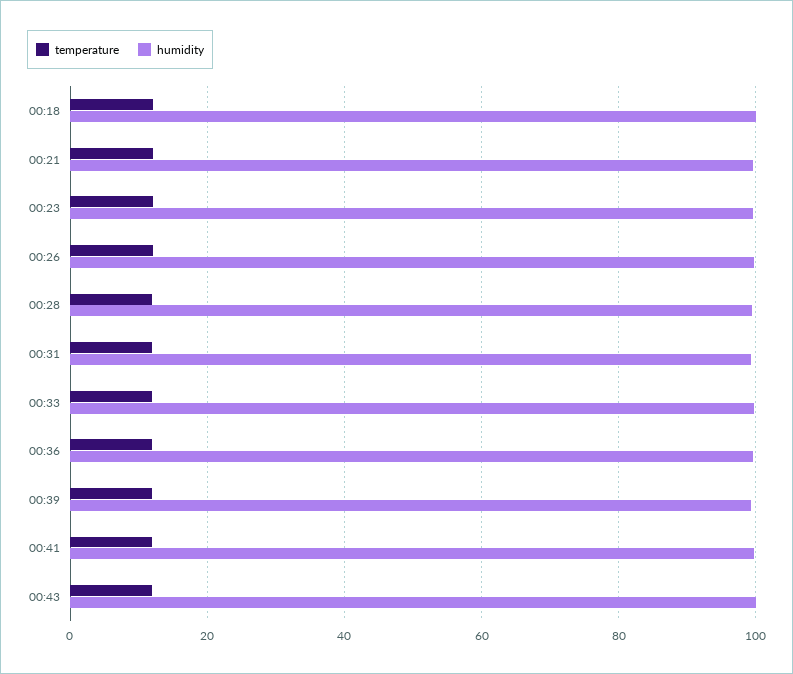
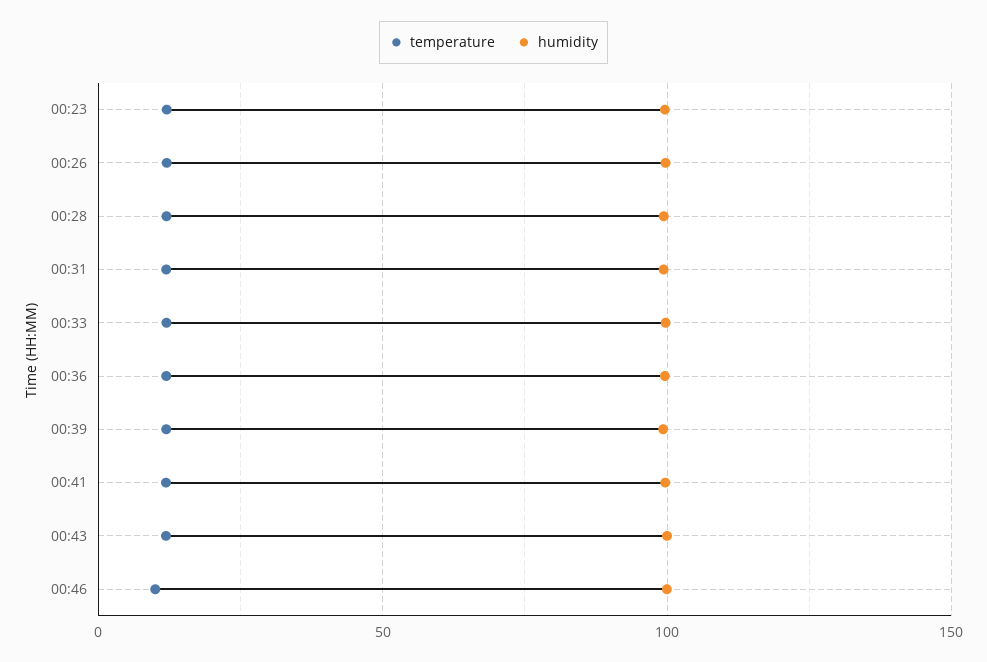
temperature, 00:18: 12 -> none
humidity, 00:18: 100 -> none
temperature, 00:21: 12 -> none
humidity, 00:21: 100 -> none
temperature, 00:46: none -> 10
humidity, 00:46: none -> 100

